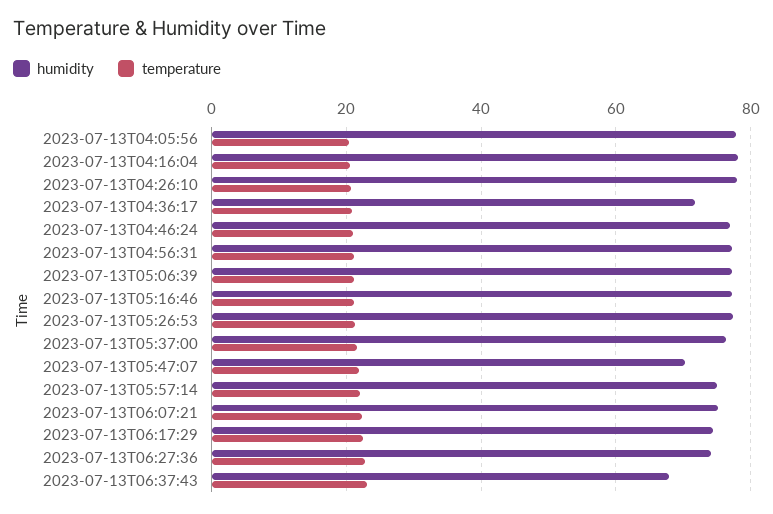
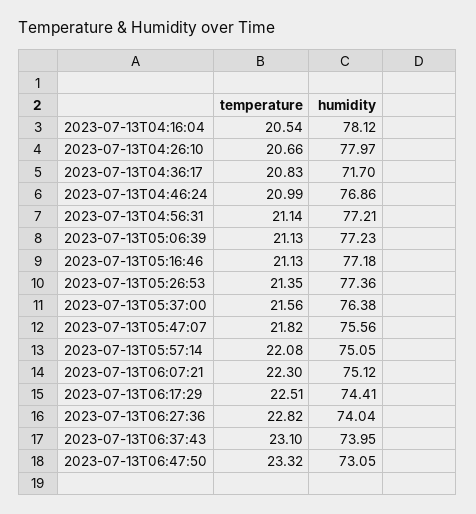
humidity, 2023-07-13T04:05:56: 78 -> none
temperature, 2023-07-13T04:05:56: 20 -> none
humidity, 2023-07-13T05:47:07: 70 -> 75.56
humidity, 2023-07-13T06:37:43: 68 -> 73.95
temperature, 2023-07-13T06:47:50: none -> 23.32
humidity, 2023-07-13T06:47:50: none -> 73.05

